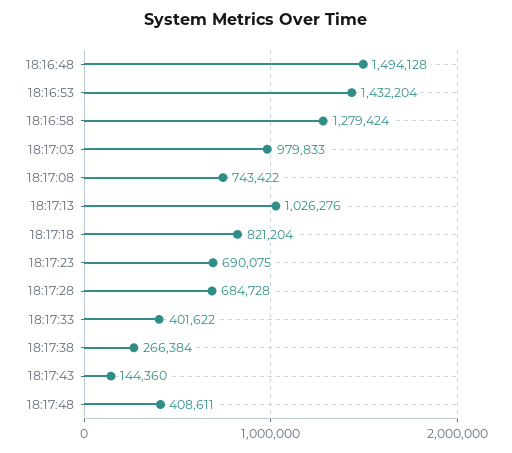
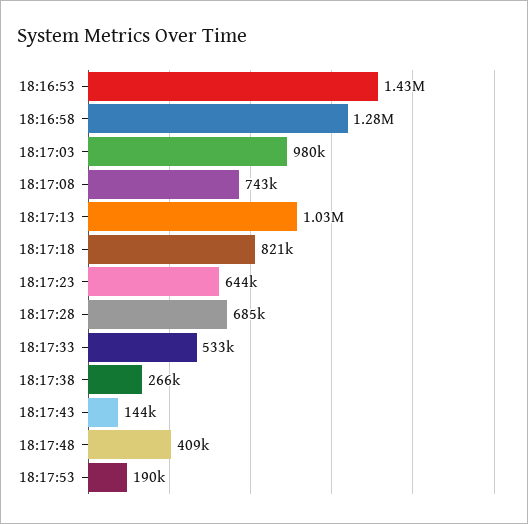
18:16:48: 1494128 -> none
18:17:23: 690075 -> 644000
18:17:33: 401622 -> 533000
18:17:53: none -> 190000

